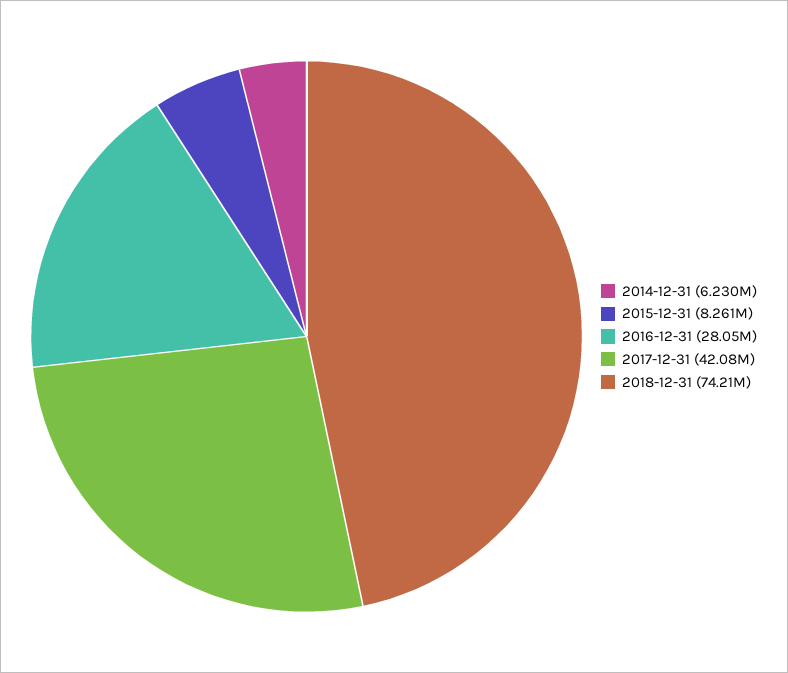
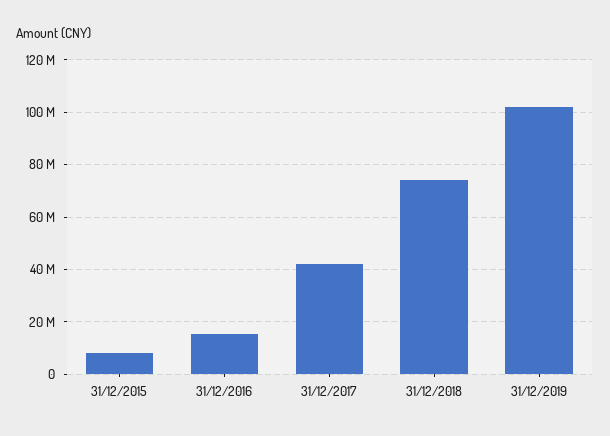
2014-12-31: 6230000 -> none
2016-12-31: 28050000 -> 15000000
31/12/2019: none -> 102500000

